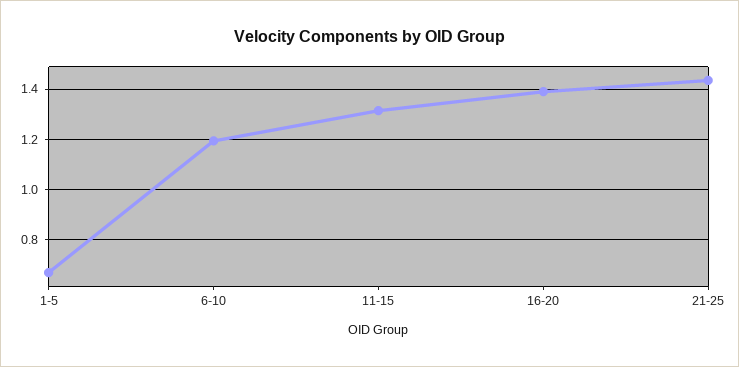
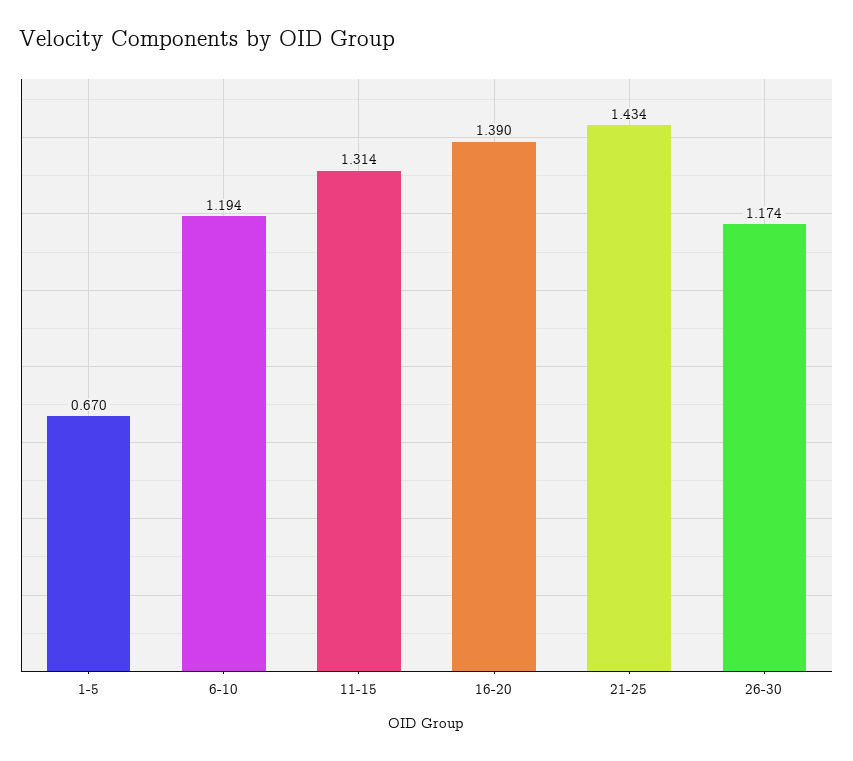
26-30: none -> 1.174

